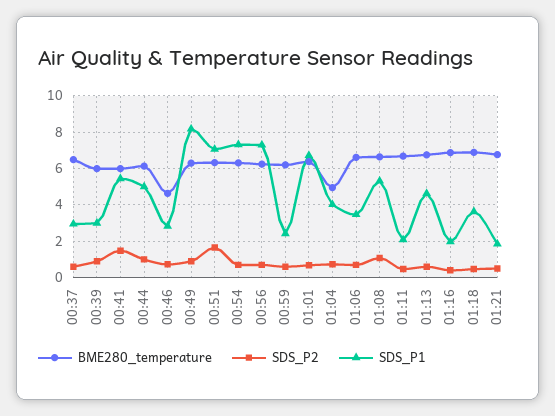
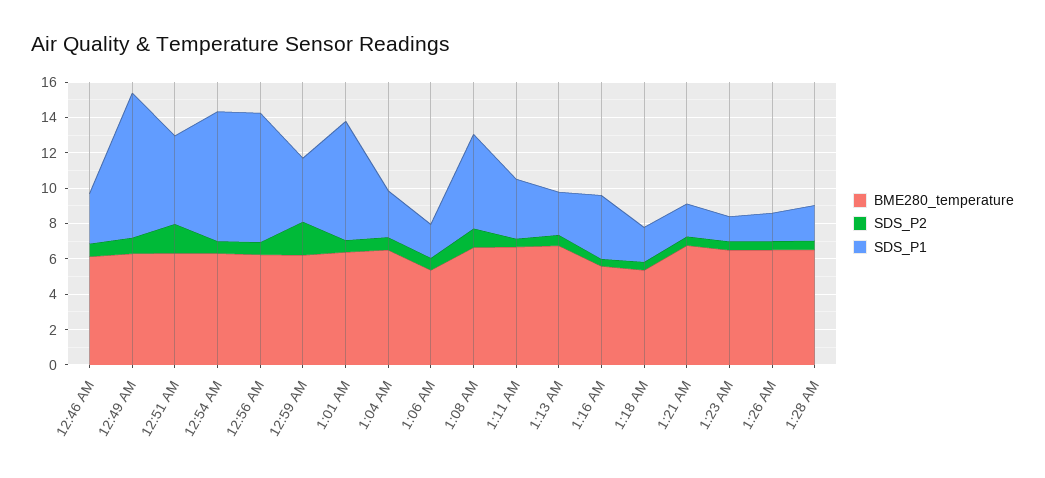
BME280_temperature, 00:37: 6.5 -> none
SDS_P2, 00:37: 0.5 -> none
SDS_P1, 00:37: 3 -> none
BME280_temperature, 00:39: 6 -> none
SDS_P2, 00:39: 1 -> none
SDS_P1, 00:39: 3 -> none
BME280_temperature, 00:41: 6 -> none
SDS_P2, 00:41: 1.5 -> none
SDS_P1, 00:41: 5.5 -> none
BME280_temperature, 00:44: 6 -> none
SDS_P2, 00:44: 1 -> none
SDS_P1, 00:44: 5 -> none
BME280_temperature, 00:46: 4.5 -> 6
SDS_P1, 00:51: 7 -> 5
SDS_P2, 00:59: 0.5 -> 2
SDS_P1, 00:59: 2.5 -> 3.5
BME280_temperature, 01:04: 5 -> 6.5
SDS_P1, 01:04: 4 -> 2.5
BME280_temperature, 01:06: 6.5 -> 5.5
SDS_P1, 01:06: 3.5 -> 2
SDS_P1, 01:11: 2 -> 3.5
SDS_P1, 01:13: 4.5 -> 2.5
BME280_temperature, 01:16: 7 -> 5.5
SDS_P1, 01:16: 2 -> 3.5
BME280_temperature, 01:18: 7 -> 5.5
SDS_P1, 01:18: 3.5 -> 2
BME280_temperature, 1:23 AM: none -> 6.5
SDS_P2, 1:23 AM: none -> 0.5
SDS_P1, 1:23 AM: none -> 1.5
BME280_temperature, 1:26 AM: none -> 6.5
SDS_P2, 1:26 AM: none -> 0.5
SDS_P1, 1:26 AM: none -> 1.5
BME280_temperature, 1:28 AM: none -> 6.5
SDS_P2, 1:28 AM: none -> 0.5
SDS_P1, 1:28 AM: none -> 2

